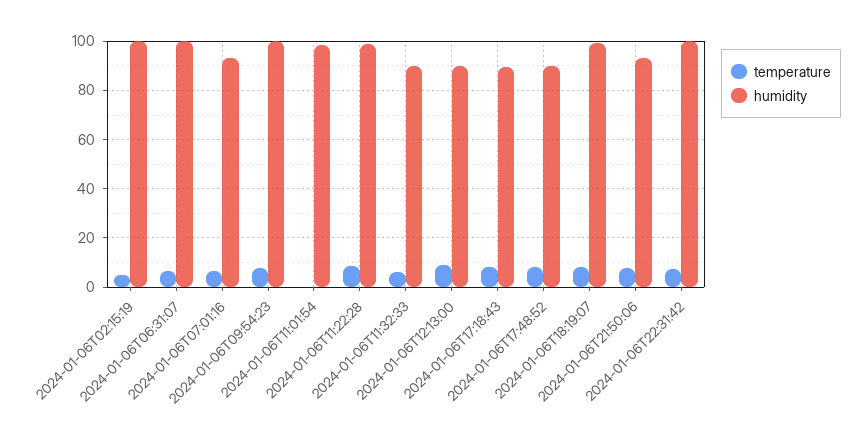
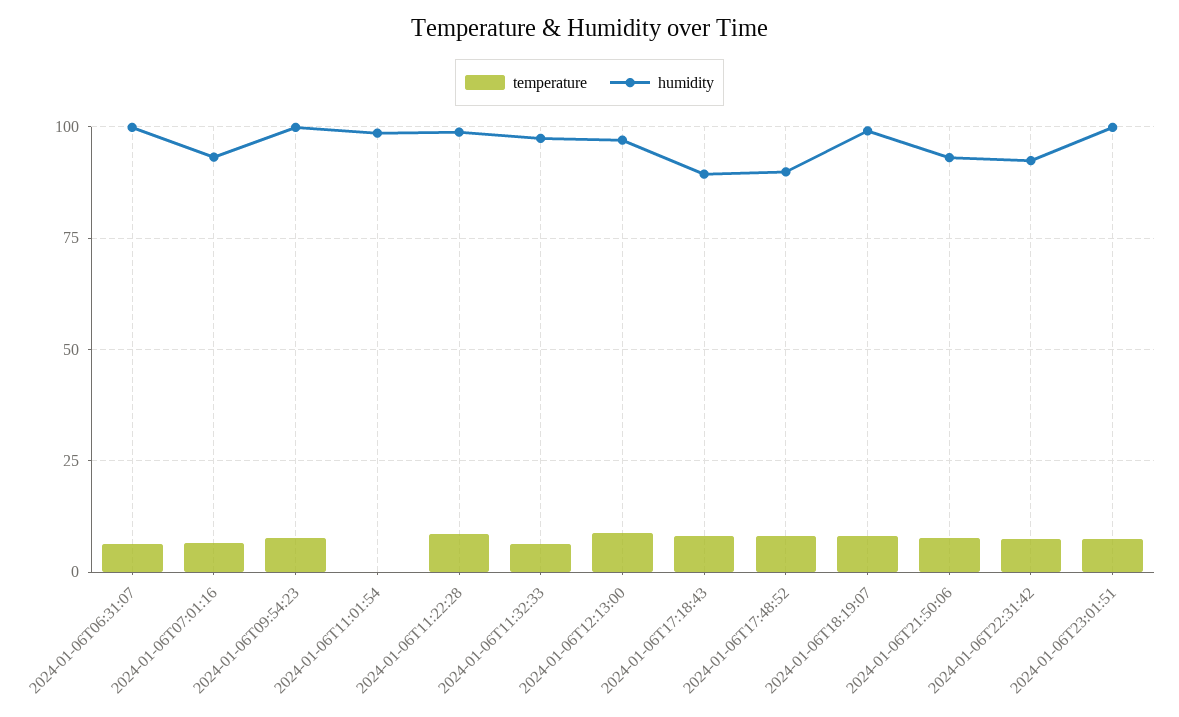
temperature, 2024-01-06T02:15:19: 5 -> none
humidity, 2024-01-06T02:15:19: 100 -> none
humidity, 2024-01-06T11:32:33: 90 -> 97.5
humidity, 2024-01-06T12:13:00: 90 -> 97.5
humidity, 2024-01-06T22:31:42: 100 -> 92.5
temperature, 2024-01-06T23:01:51: none -> 7.5
humidity, 2024-01-06T23:01:51: none -> 100

